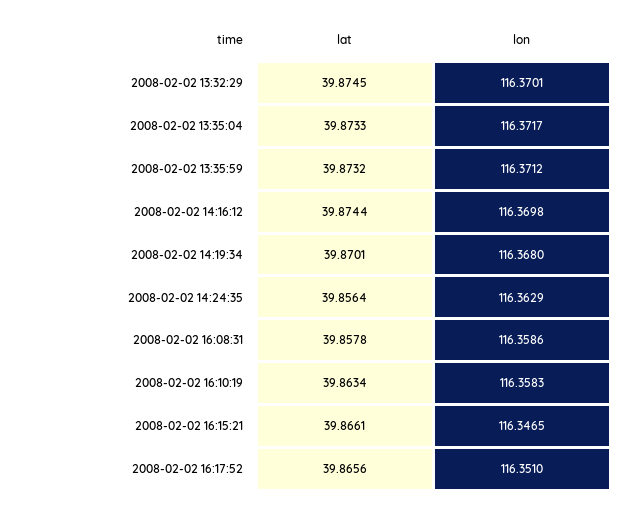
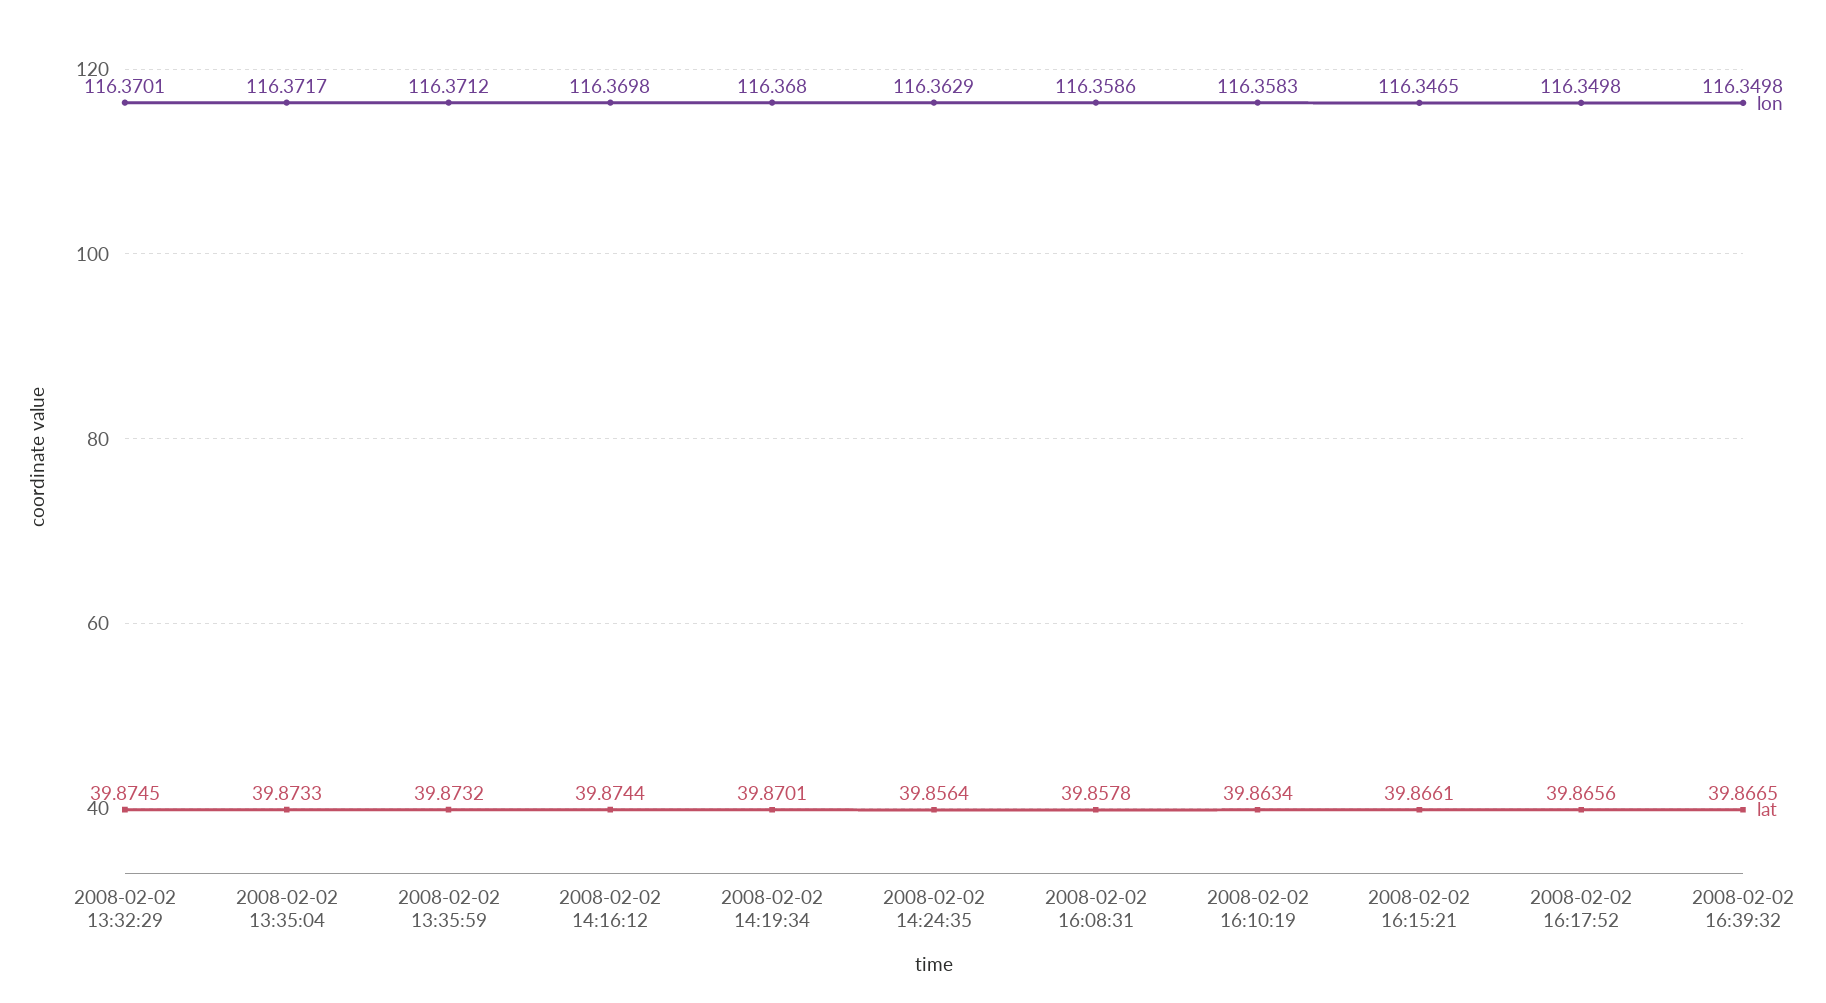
lon, 2008-02-02 16:17:52: 116.351 -> 116.3498
lon, 2008-02-02 16:39:32: none -> 116.3498
lat, 2008-02-02 16:39:32: none -> 39.8665

